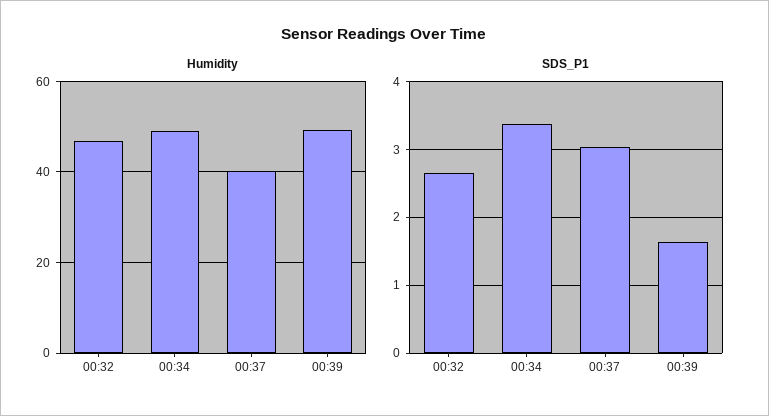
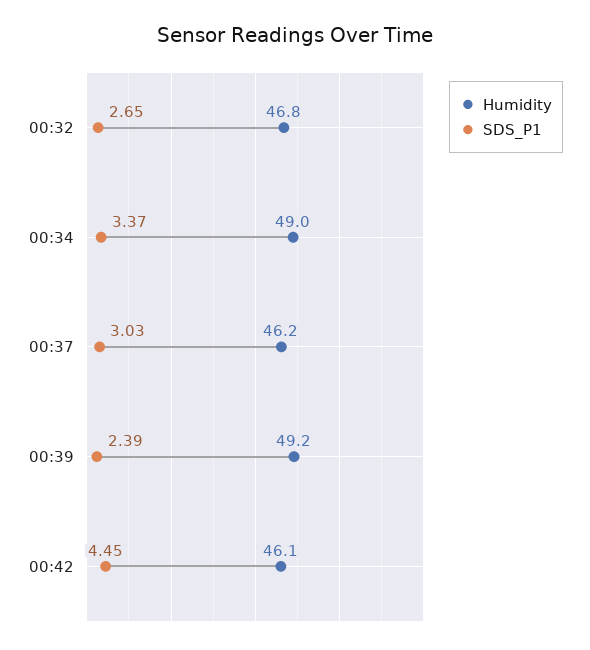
Humidity, 00:37: 40 -> 46.2
SDS_P1, 00:39: 1.6 -> 2.39
Humidity, 00:42: none -> 46.1
SDS_P1, 00:42: none -> 4.45

